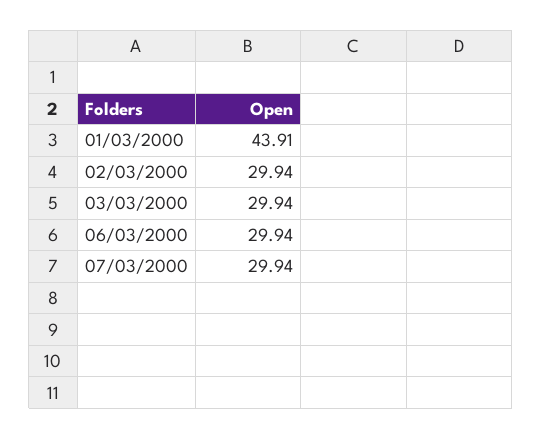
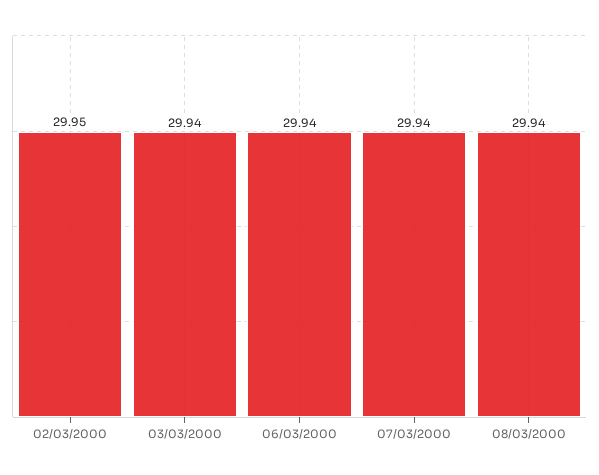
01/03/2000: 43.91 -> none
02/03/2000: 29.94 -> 29.95
08/03/2000: none -> 29.94

